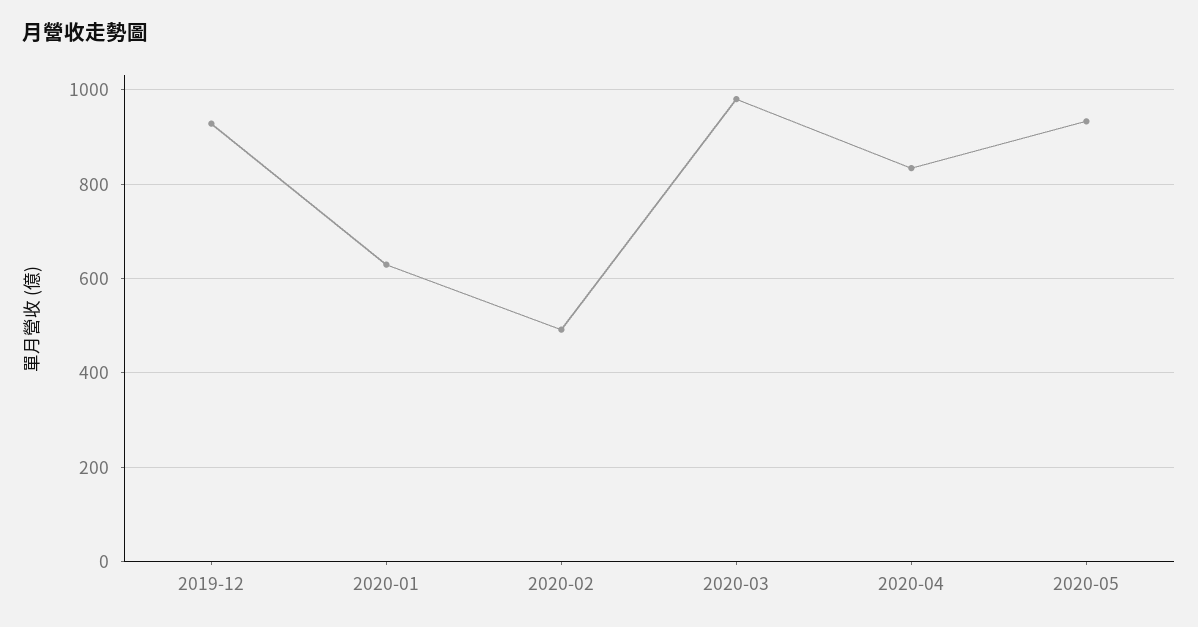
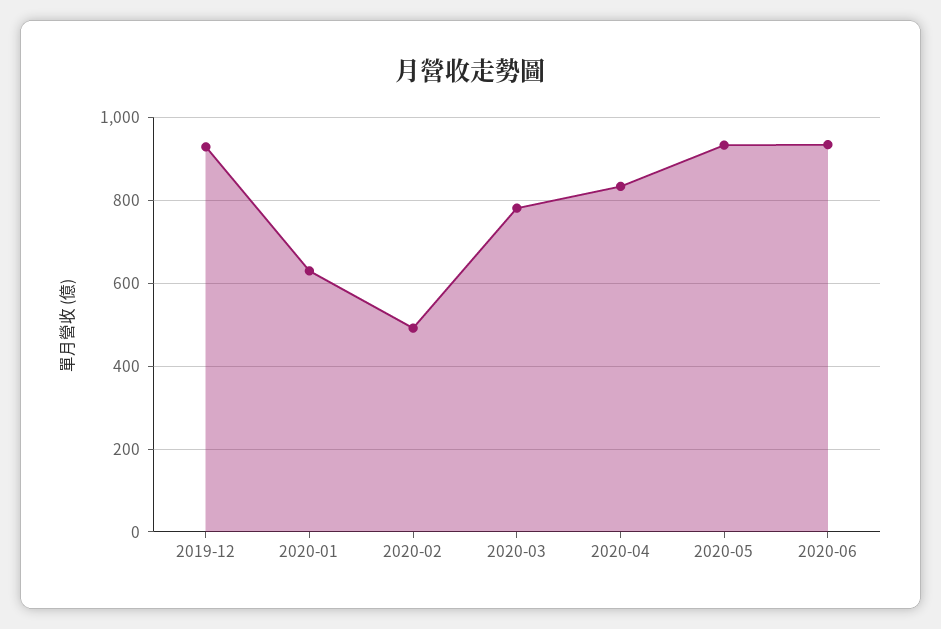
2020-03: 980 -> 780
2020-06: none -> 940

